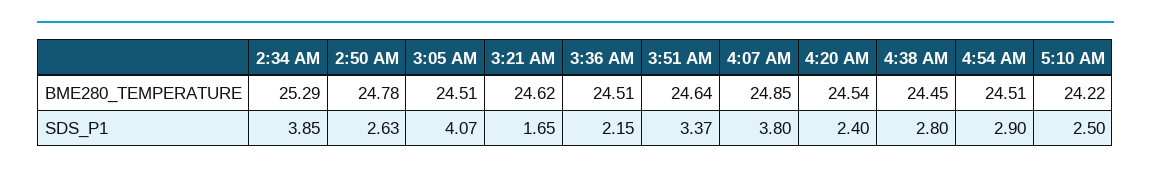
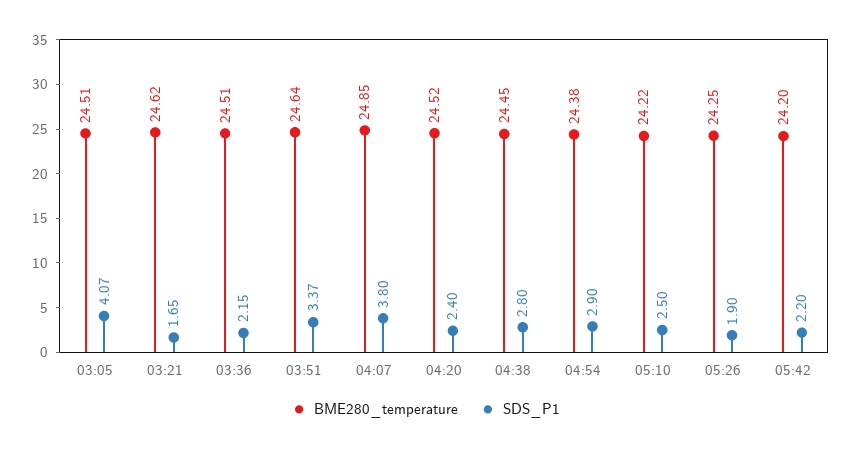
BME280_TEMPERATURE, 2:34 AM: 25.29 -> none
BME280_TEMPERATURE, 2:50 AM: 24.78 -> none
BME280_TEMPERATURE, 4:20 AM: 24.54 -> 24.52
BME280_TEMPERATURE, 4:54 AM: 24.51 -> 24.38
SDS_P1, 2:34 AM: 3.85 -> none
SDS_P1, 2:50 AM: 2.63 -> none
BME280_TEMPERATURE, 05:26: none -> 24.25
SDS_P1, 05:26: none -> 1.9
BME280_TEMPERATURE, 05:42: none -> 24.2
SDS_P1, 05:42: none -> 2.2

